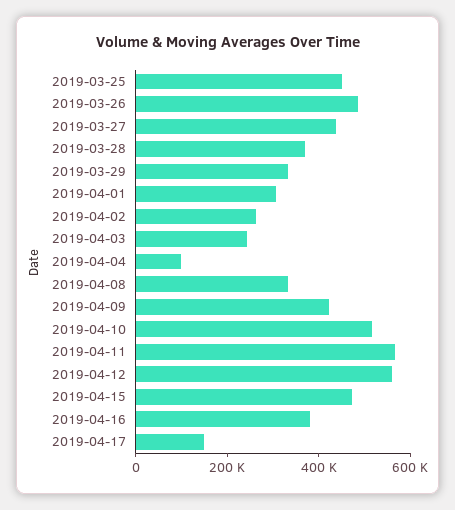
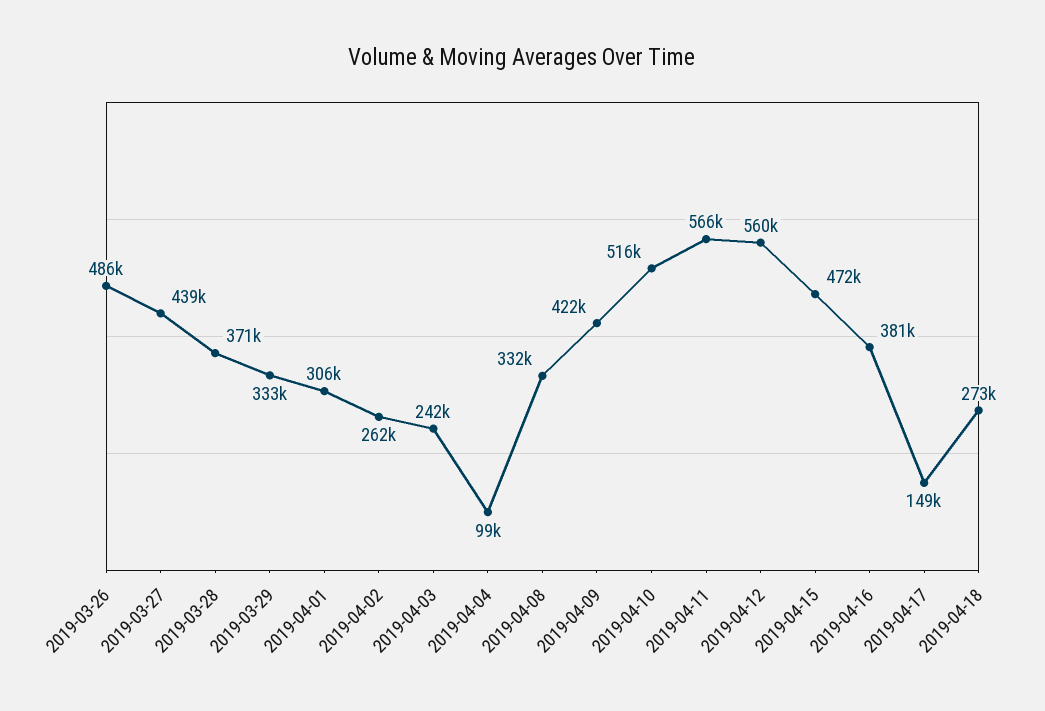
2019-03-25: 450000 -> none
2019-04-18: none -> 273000

